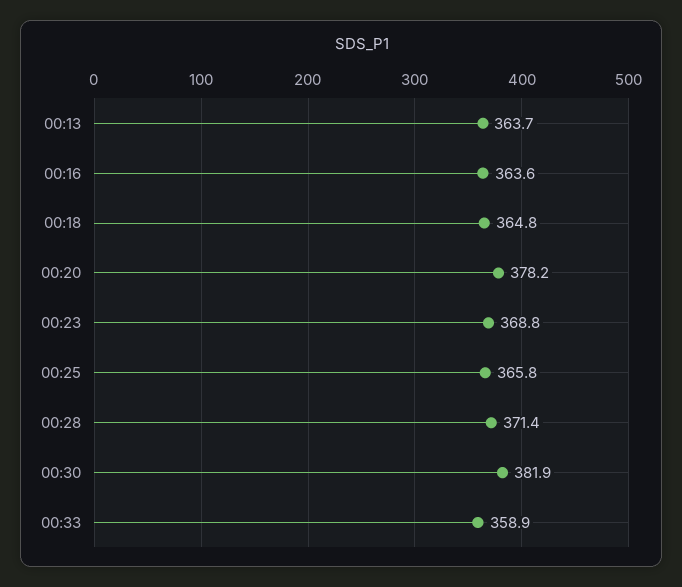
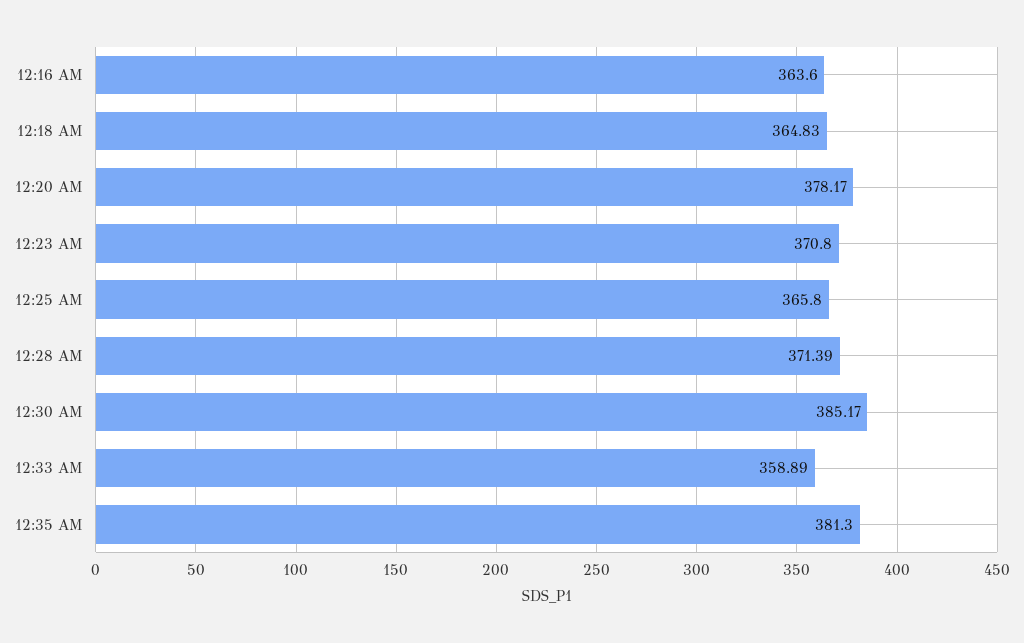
00:13: 363.7 -> none
00:23: 368.8 -> 370.8
00:30: 381.9 -> 385.17
12:35 AM: none -> 381.3

